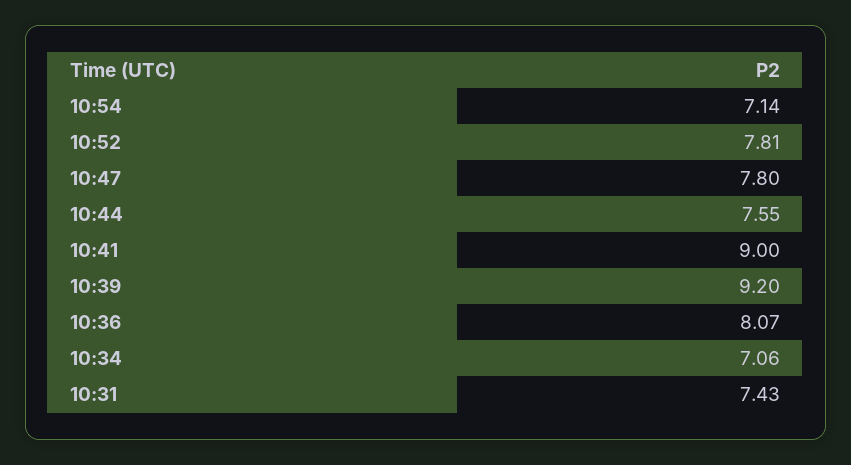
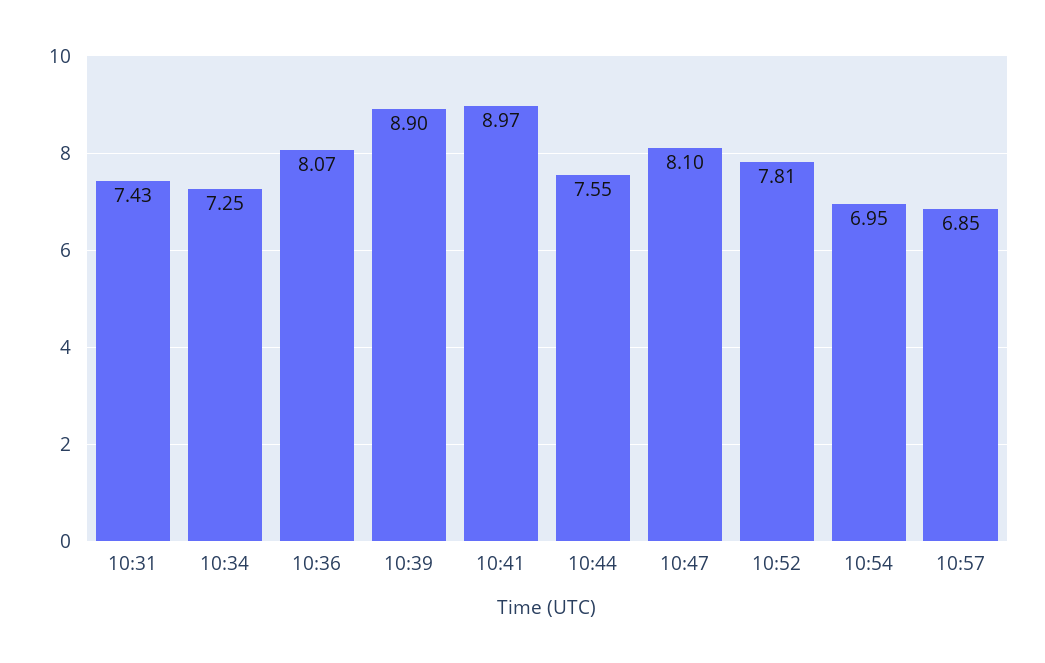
10:54: 7.14 -> 6.95
10:47: 7.8 -> 8.1
10:41: 9 -> 8.97
10:39: 9.2 -> 8.9
10:34: 7.06 -> 7.25
10:57: none -> 6.85

